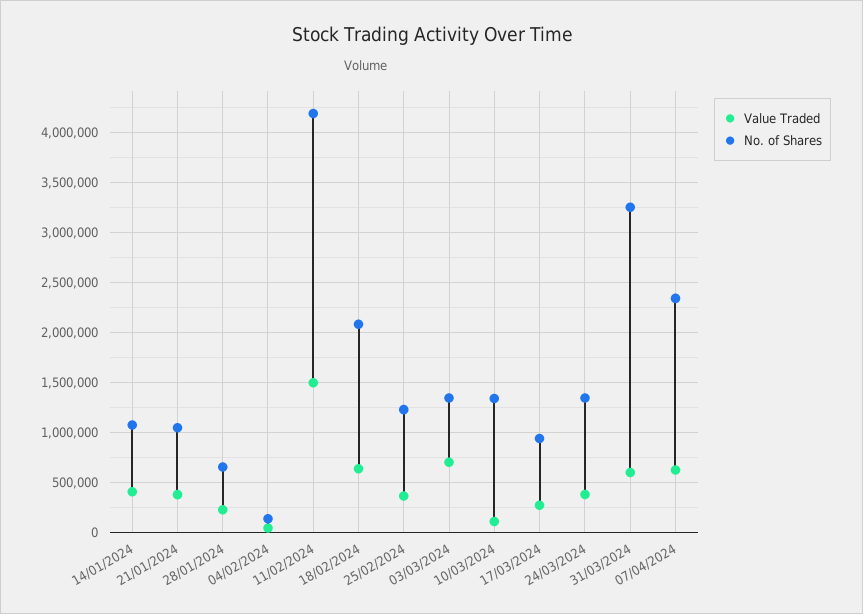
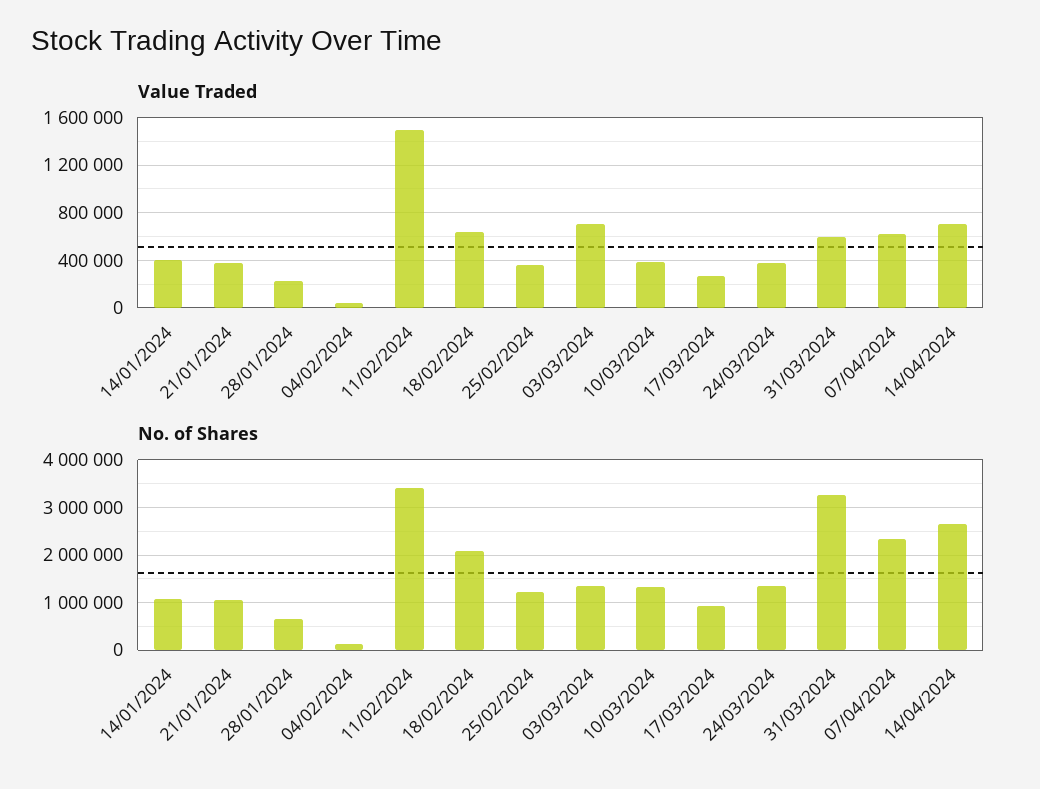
No. of Shares, 11/02/2024: 4200000 -> 3400000
Value Traded, 10/03/2024: 100000 -> 400000
Value Traded, 14/04/2024: none -> 700000
No. of Shares, 14/04/2024: none -> 2600000

